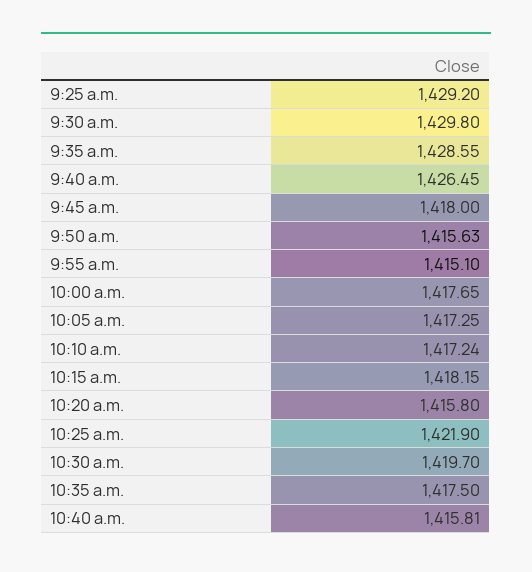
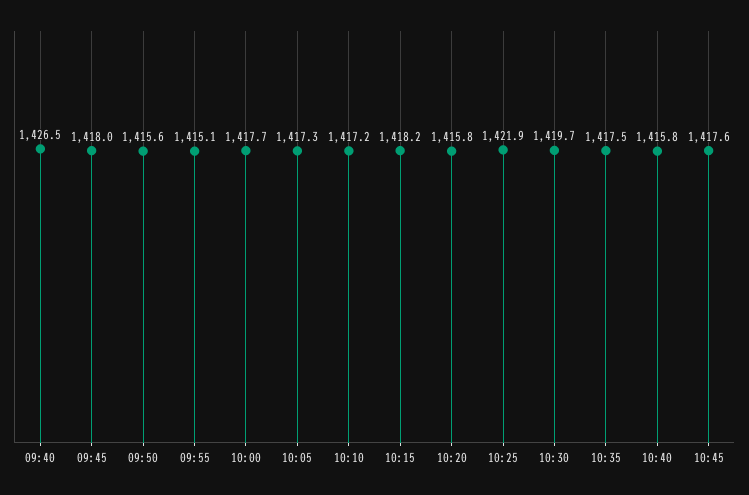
9:25 a.m.: 1429.2 -> none
9:30 a.m.: 1429.8 -> none
9:35 a.m.: 1428.55 -> none
10:45: none -> 1417.6

